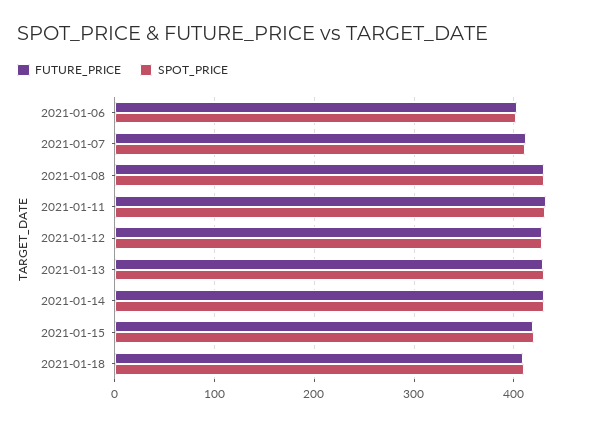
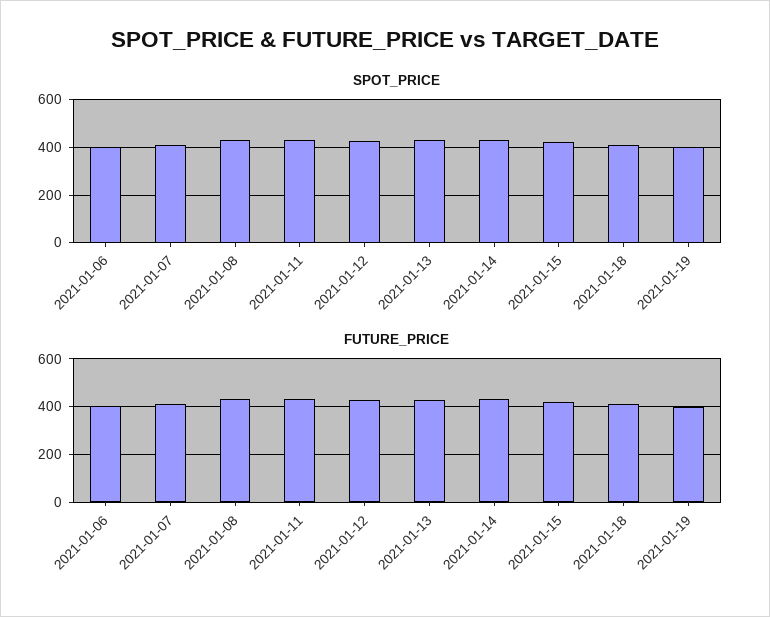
SPOT_PRICE, 2021-01-19: none -> 400
FUTURE_PRICE, 2021-01-19: none -> 400

